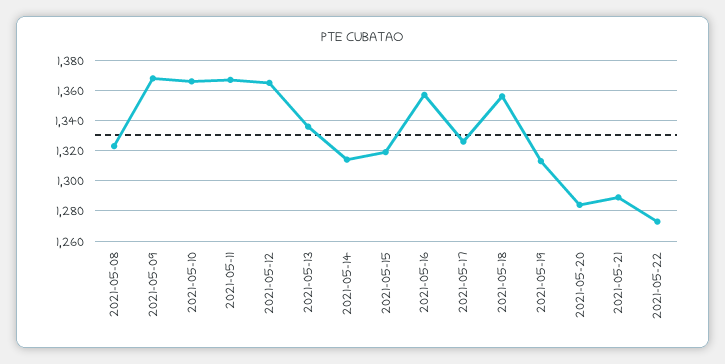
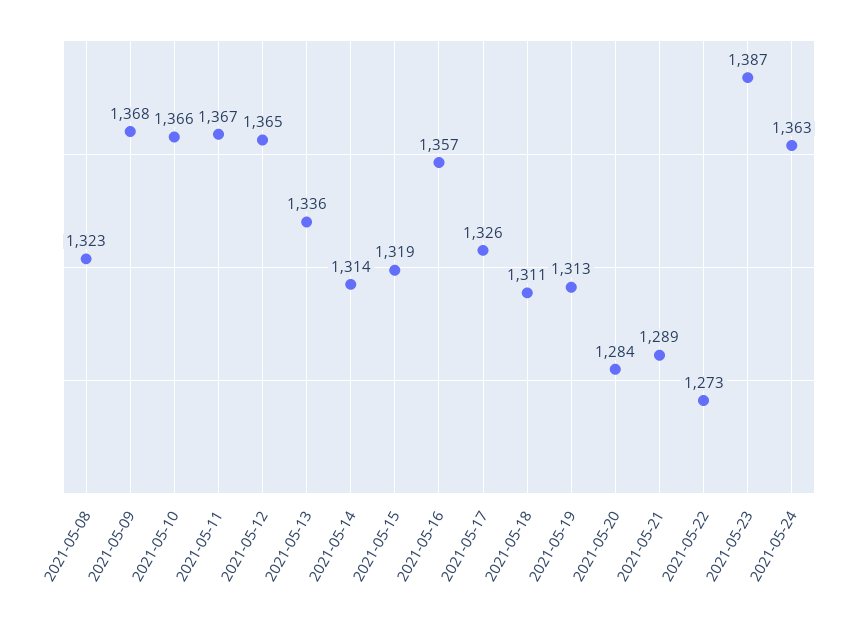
2021-05-18: 1355 -> 1311
2021-05-23: none -> 1387
2021-05-24: none -> 1363

